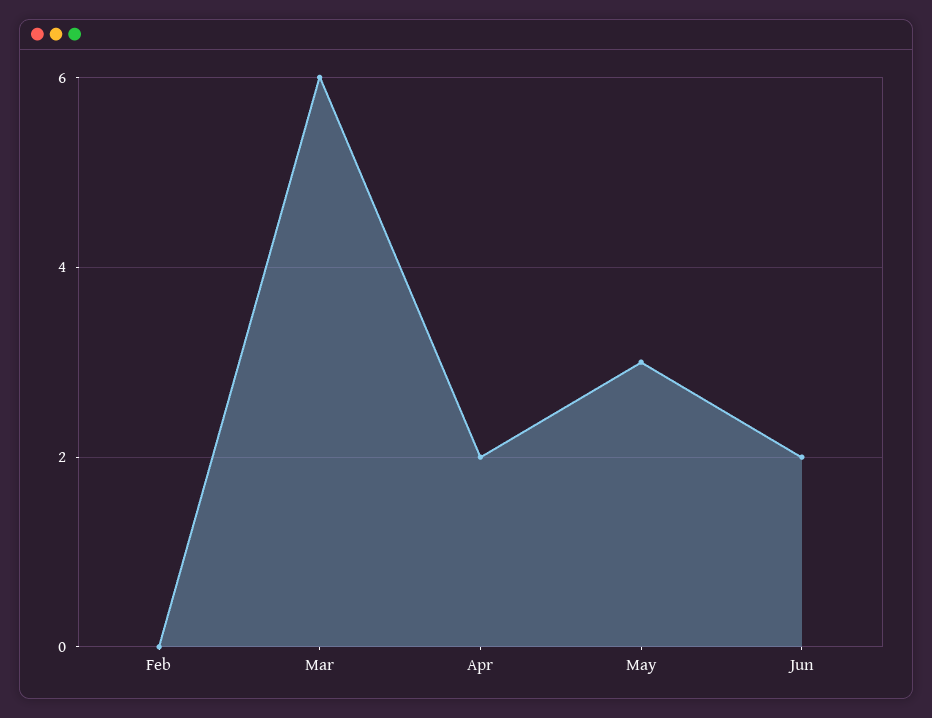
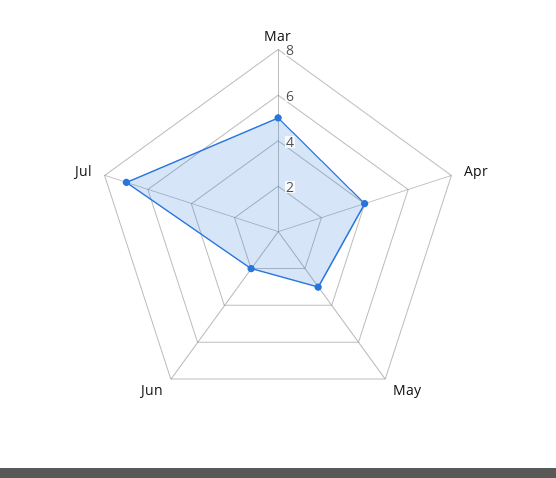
Feb: 0 -> none
Mar: 6 -> 5
Apr: 2 -> 4
Jul: none -> 7

